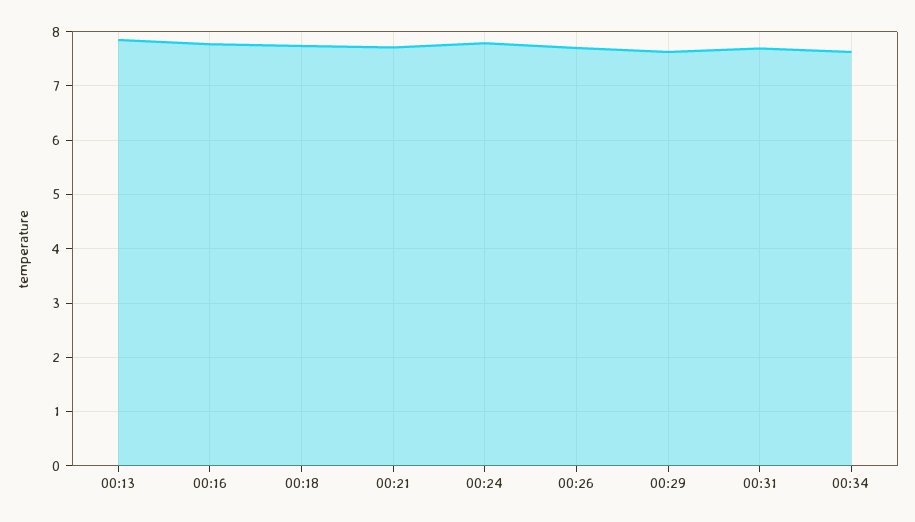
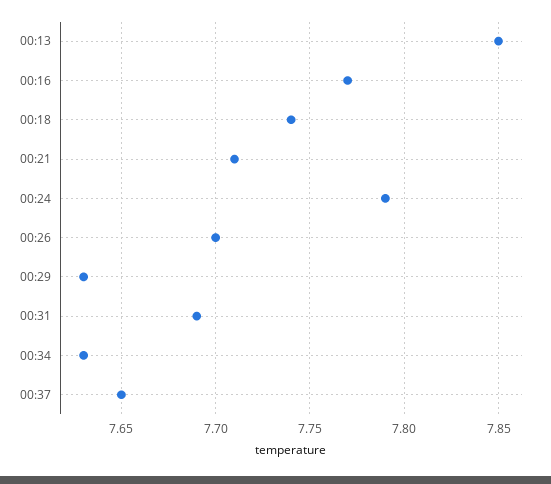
00:37: none -> 7.65

